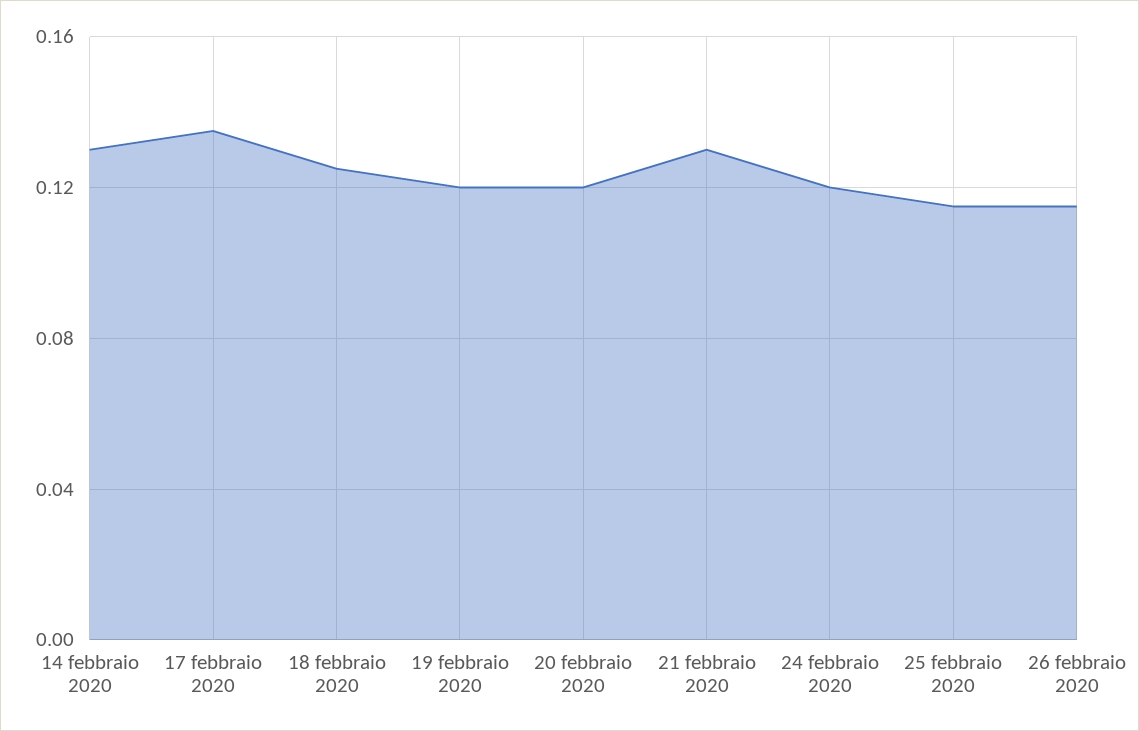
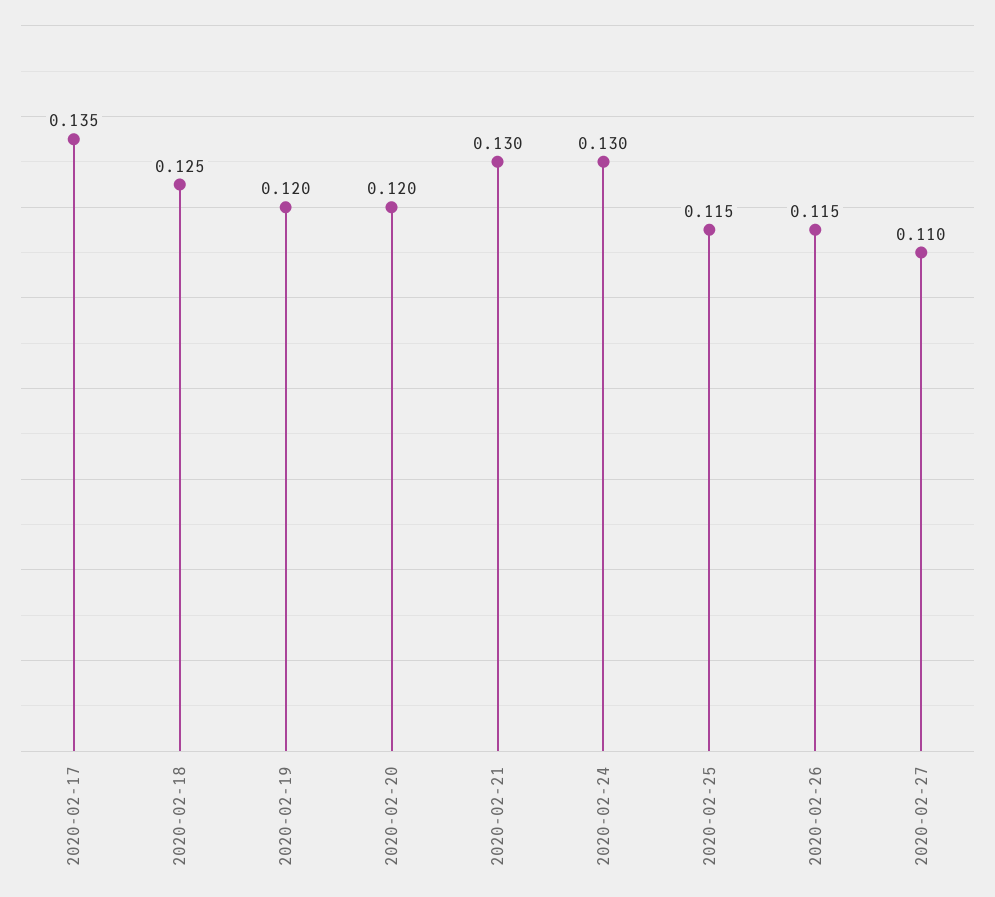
14 febbraio 2020: 0.13 -> none
24 febbraio 2020: 0.12 -> 0.13
2020-02-27: none -> 0.11

